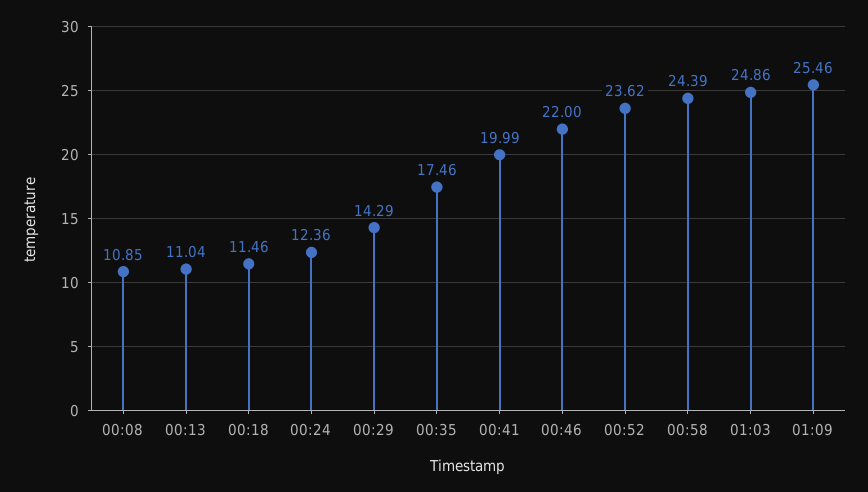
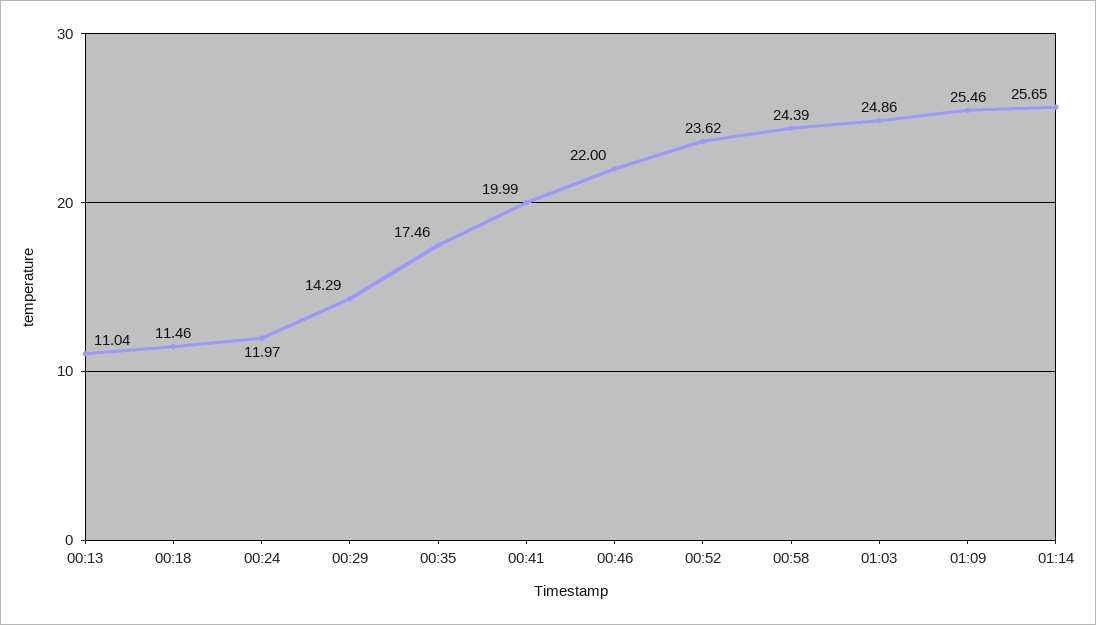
00:08: 10.85 -> none
00:24: 12.36 -> 11.97
01:14: none -> 25.65

